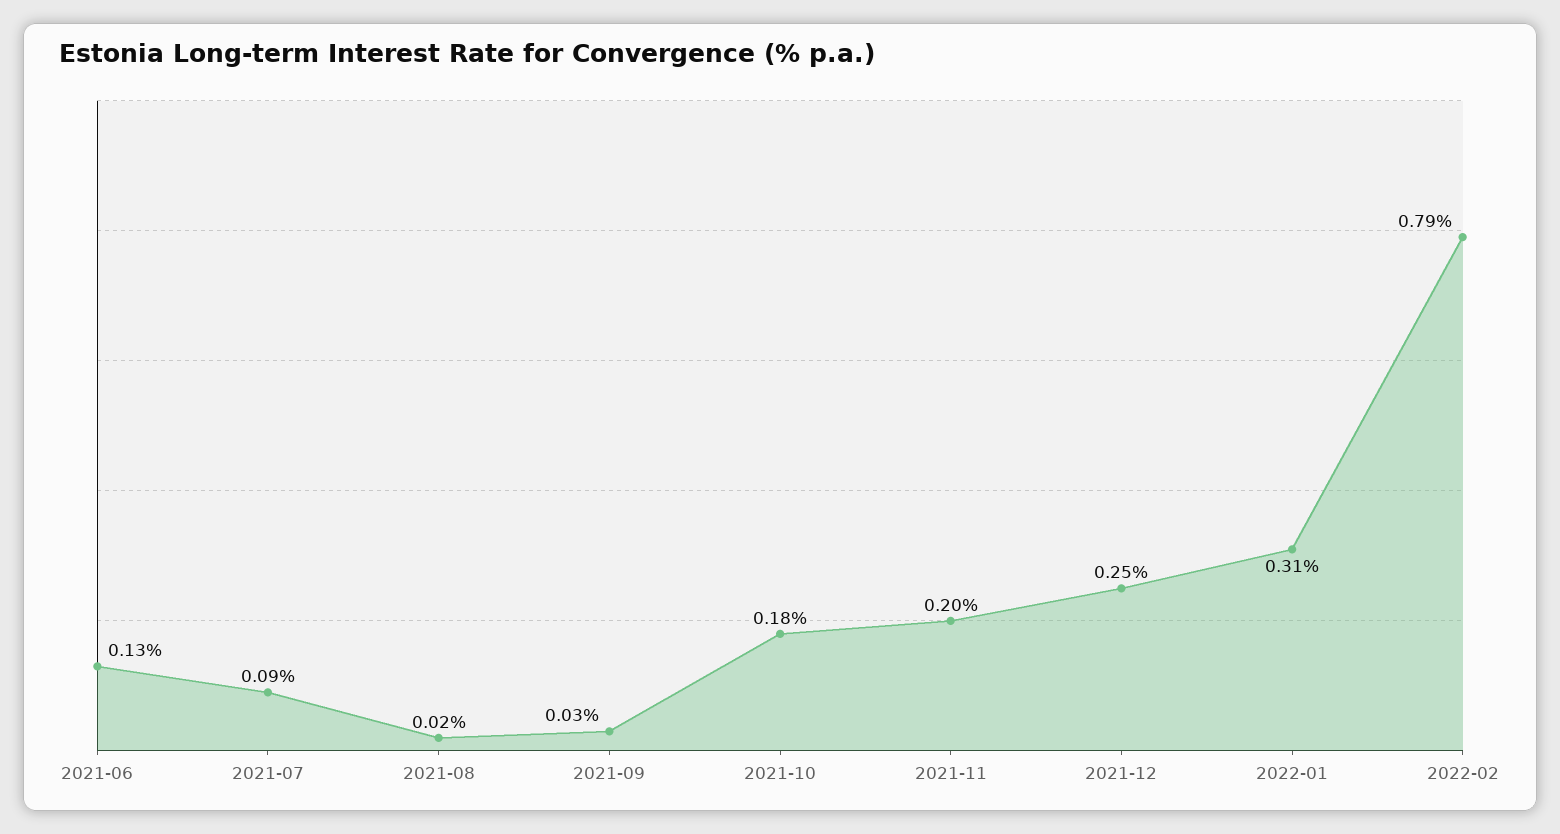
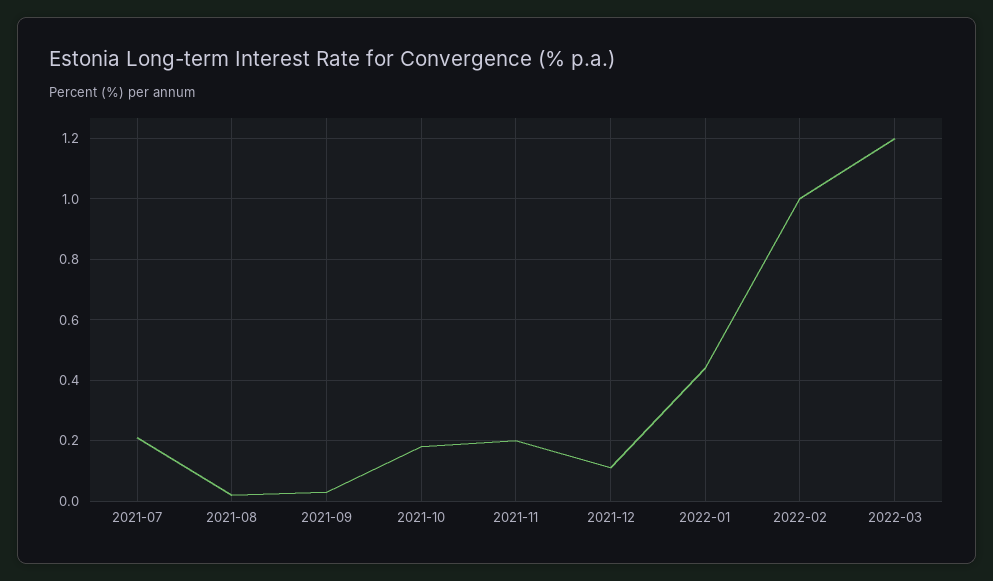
2021-06: 0.13 -> none
2021-07: 0.09 -> 0.2
2021-12: 0.25 -> 0.1
2022-01: 0.31 -> 0.45
2022-02: 0.79 -> 1
2022-03: none -> 1.2

